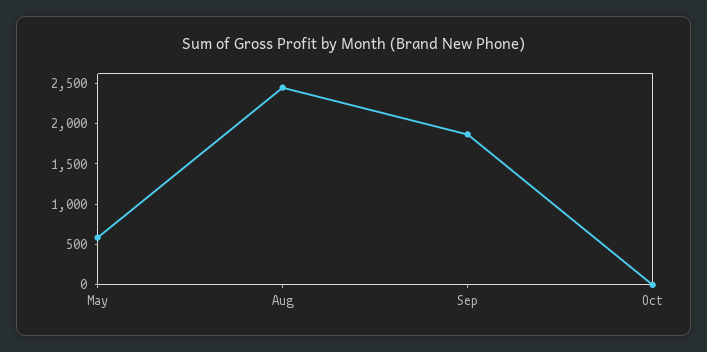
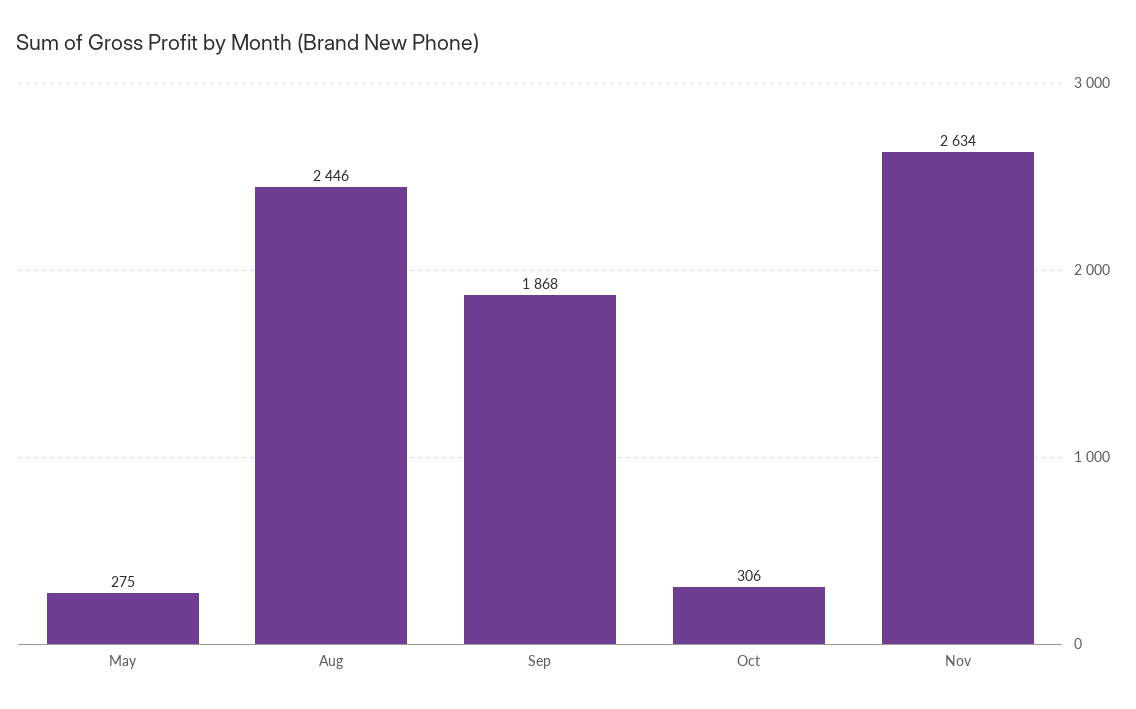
May: 600 -> 275
Oct: 0 -> 306
Nov: none -> 2634

